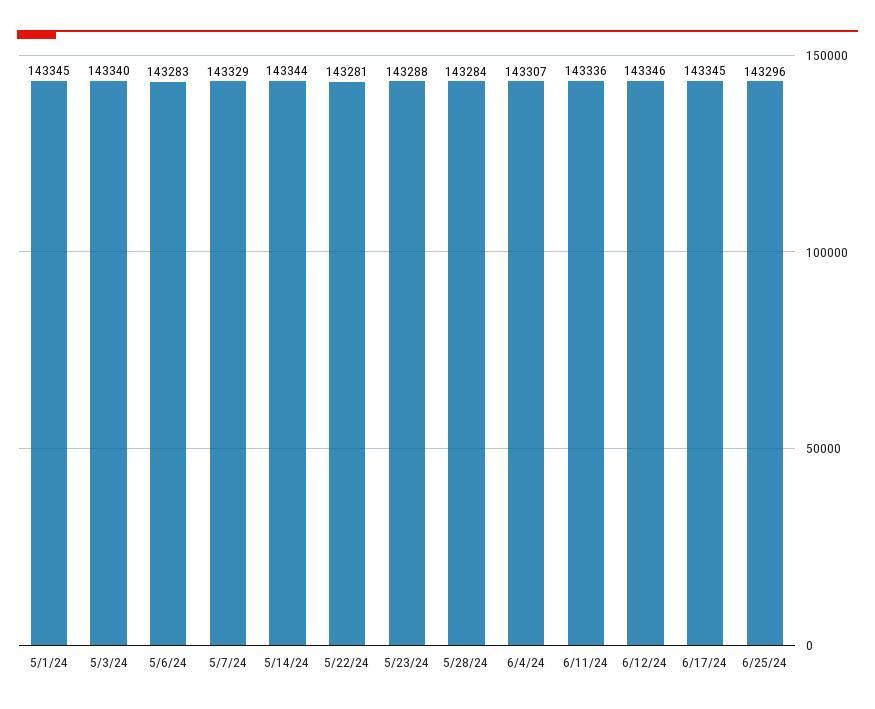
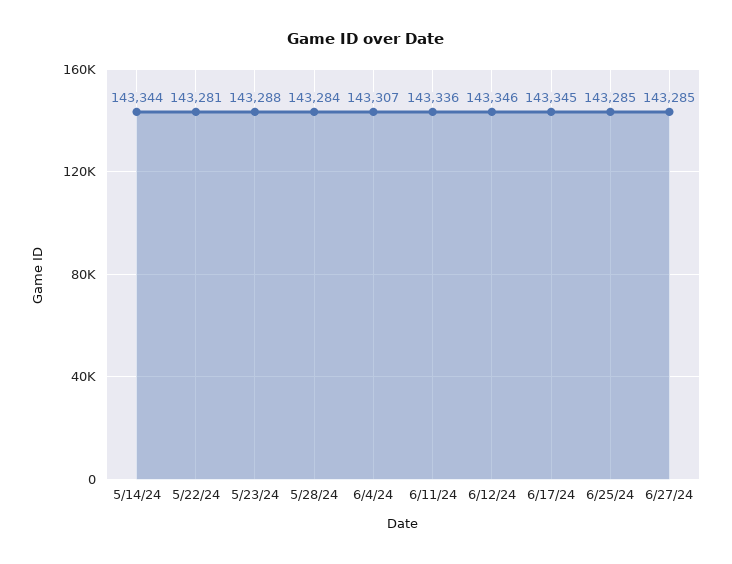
5/1/24: 143345 -> none
5/3/24: 143340 -> none
5/6/24: 143283 -> none
5/7/24: 143329 -> none
6/25/24: 143296 -> 143285
6/27/24: none -> 143285

